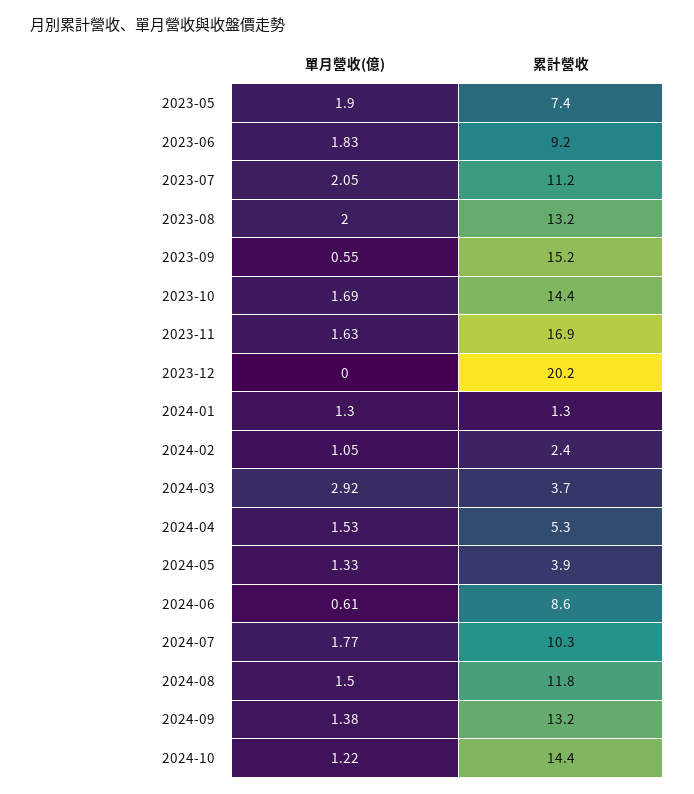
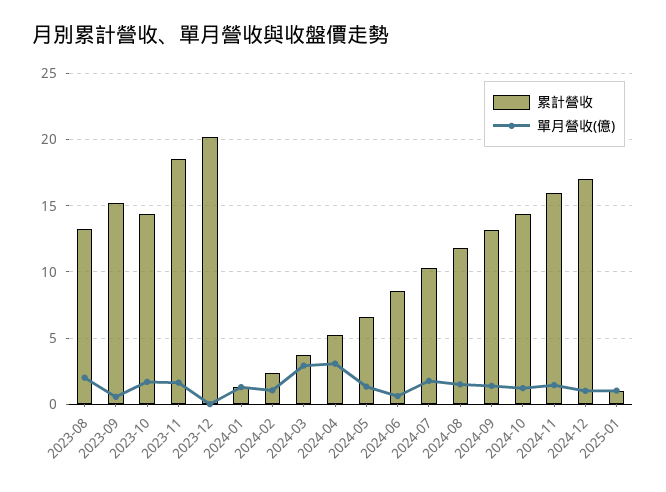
單月營收(億), 2023-05: 1.9 -> none
累計營收, 2023-05: 7.4 -> none
單月營收(億), 2023-06: 1.83 -> none
累計營收, 2023-06: 9.2 -> none
單月營收(億), 2023-07: 2.05 -> none
累計營收, 2023-07: 11.2 -> none
累計營收, 2023-11: 16.9 -> 18.5
單月營收(億), 2024-04: 1.53 -> 3
累計營收, 2024-05: 3.9 -> 6.5
累計營收, 2024-11: none -> 16
單月營收(億), 2024-11: none -> 1.5
累計營收, 2024-12: none -> 17
單月營收(億), 2024-12: none -> 1
累計營收, 2025-01: none -> 1
單月營收(億), 2025-01: none -> 1

